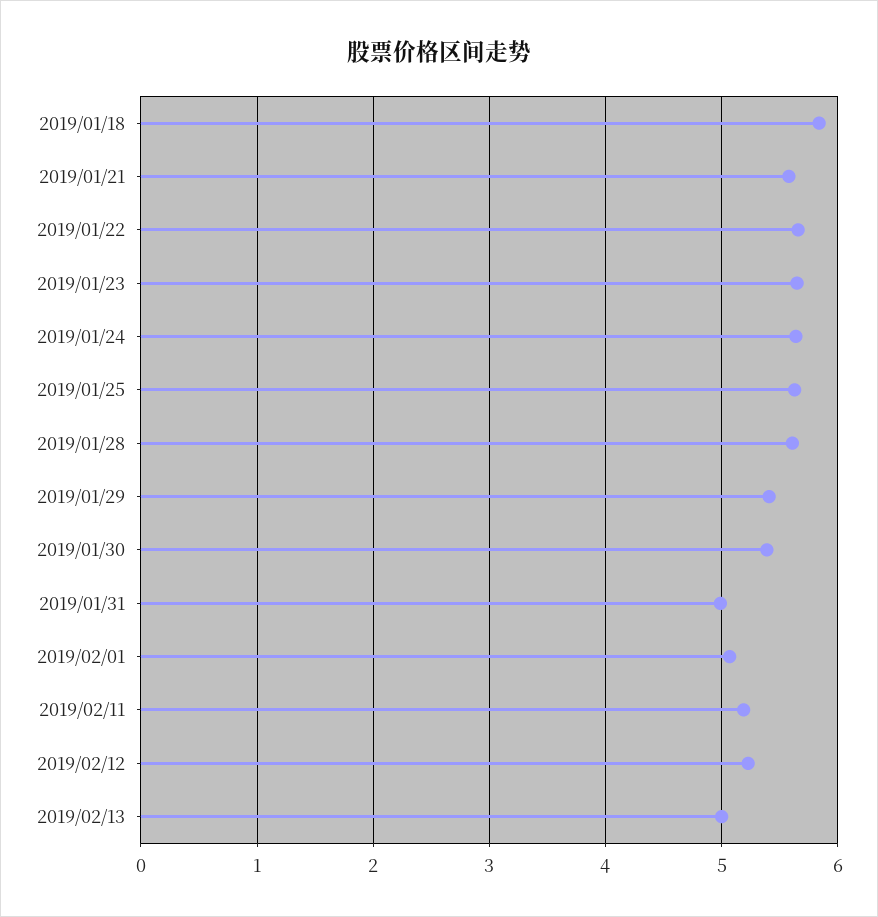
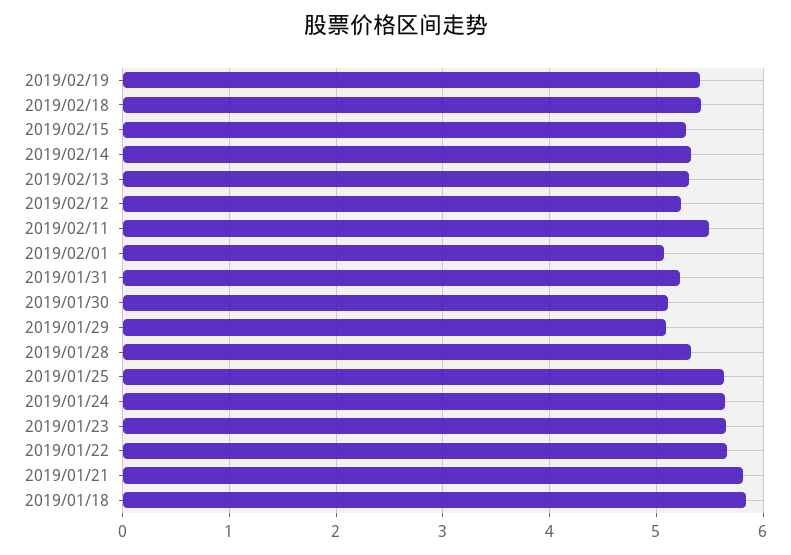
2019/01/21: 5.6 -> 5.8
2019/01/28: 5.6 -> 5.3
2019/01/29: 5.4 -> 5.1
2019/01/30: 5.4 -> 5.1
2019/01/31: 5 -> 5.2
2019/02/11: 5.2 -> 5.5
2019/02/13: 5 -> 5.3
2019/02/19: none -> 5.4
2019/02/18: none -> 5.4
2019/02/15: none -> 5.3
2019/02/14: none -> 5.3

